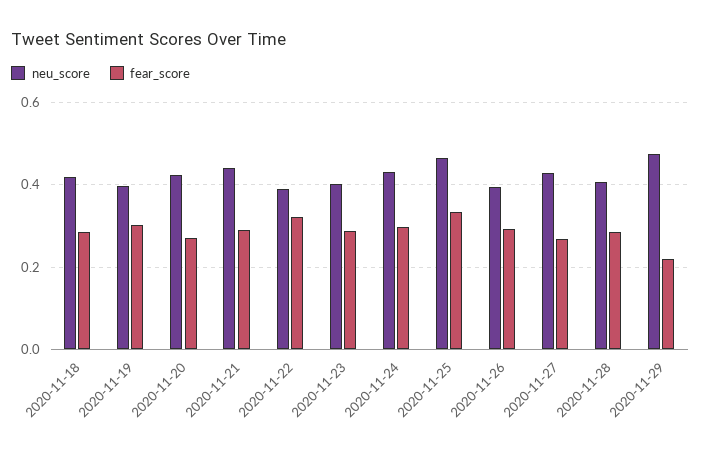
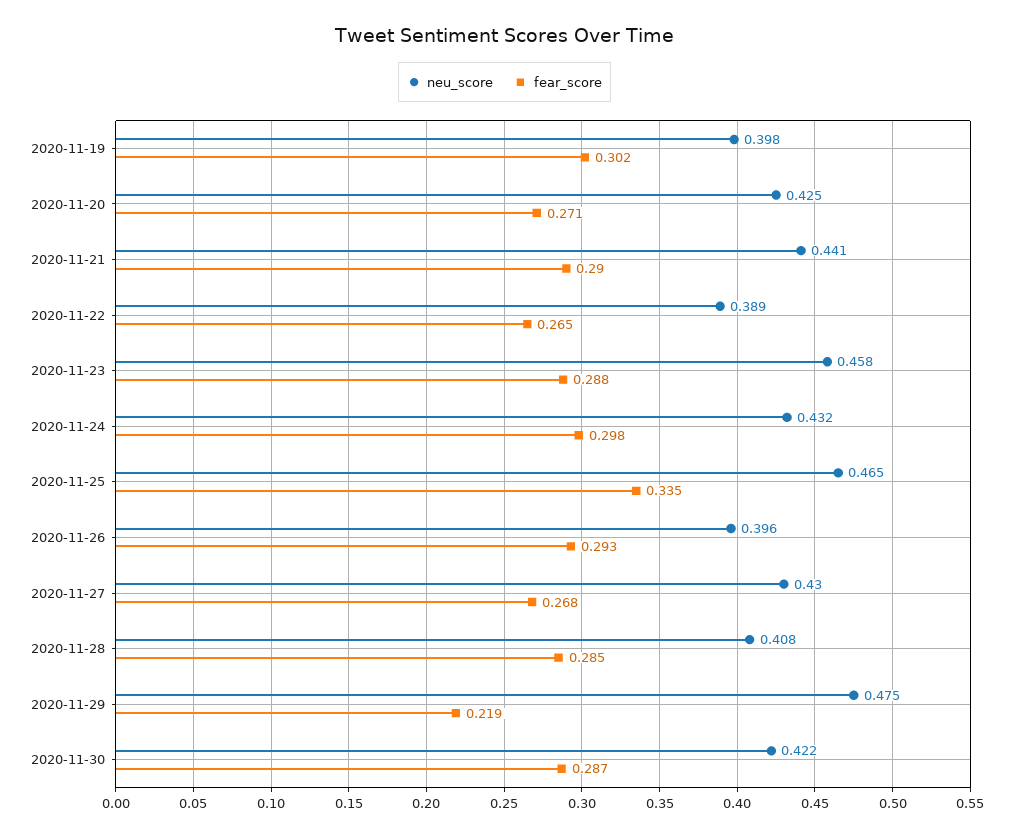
neu_score, 2020-11-18: 0.42 -> none
fear_score, 2020-11-18: 0.28 -> none
fear_score, 2020-11-22: 0.32 -> 0.265
neu_score, 2020-11-23: 0.4 -> 0.458
neu_score, 2020-11-30: none -> 0.422
fear_score, 2020-11-30: none -> 0.287

